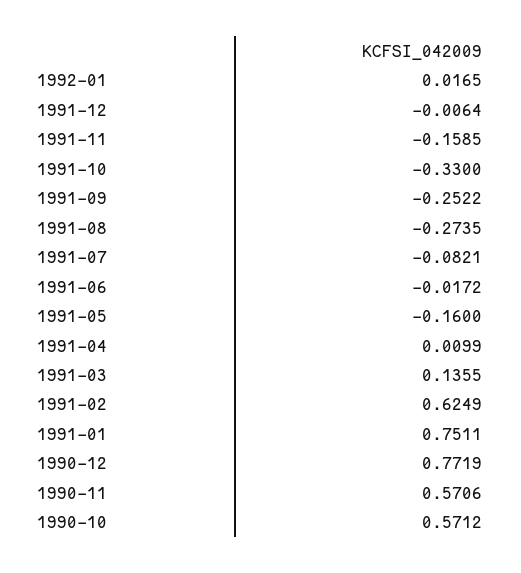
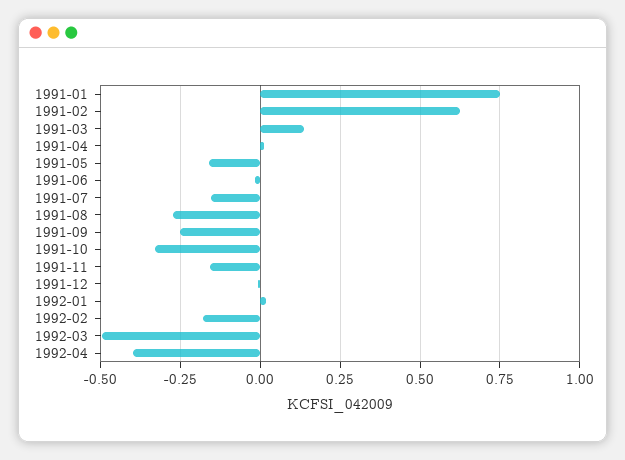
1991-07: -0.0821 -> -0.15
1990-12: 0.7719 -> none
1990-11: 0.5706 -> none
1990-10: 0.5712 -> none
1992-02: none -> -0.175
1992-03: none -> -0.5
1992-04: none -> -0.4

